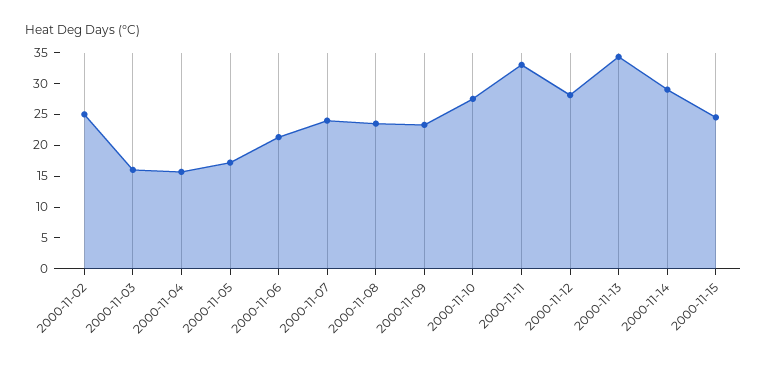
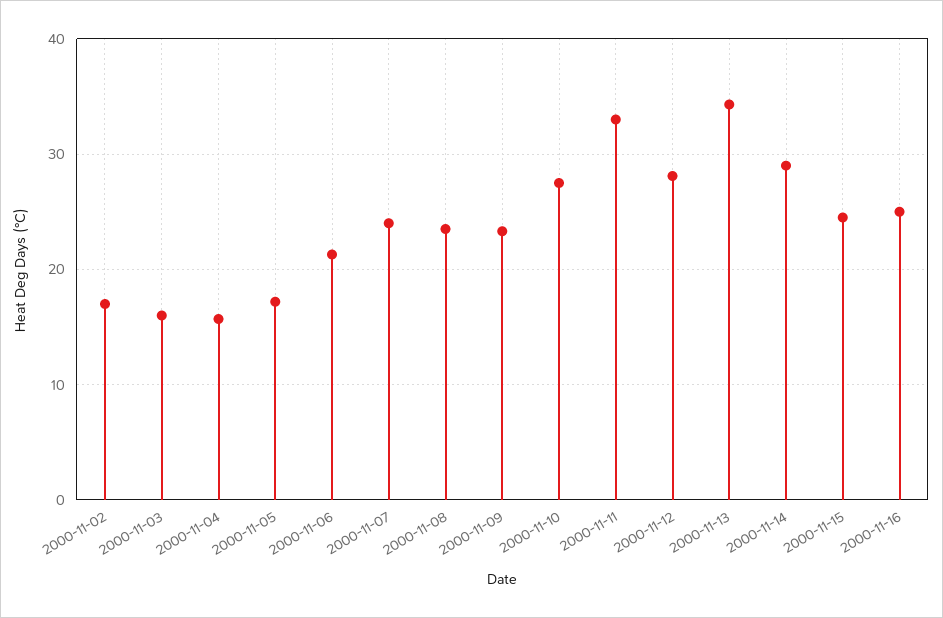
2000-11-02: 25 -> 17
2000-11-16: none -> 25

